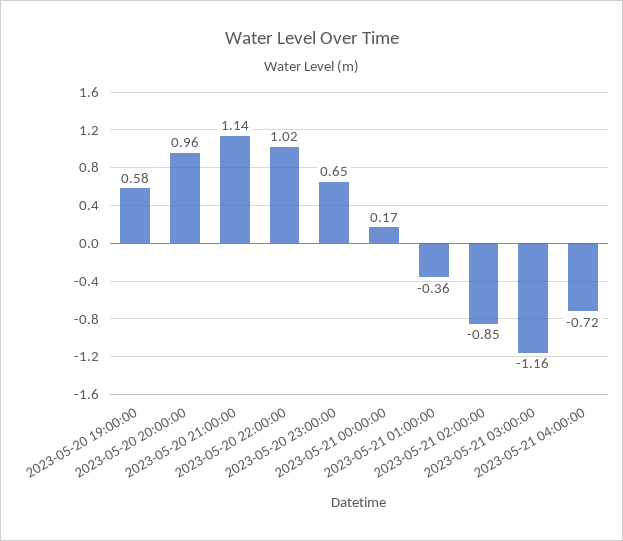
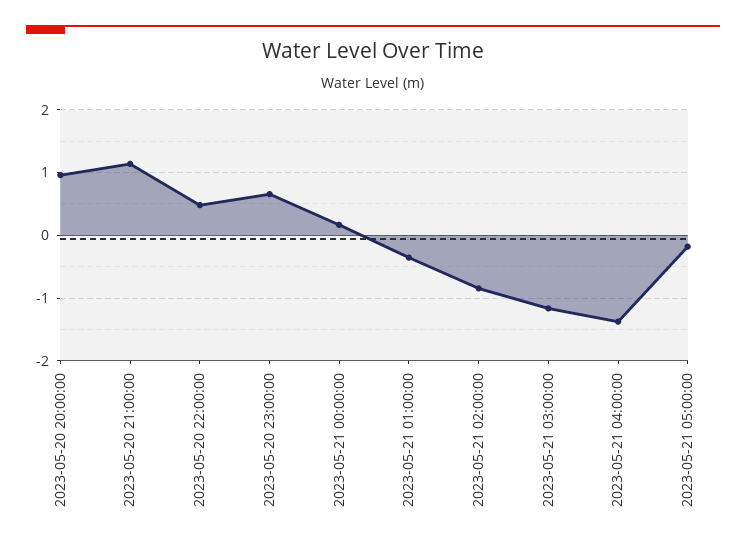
2023-05-20 19:00:00: 0.58 -> none
2023-05-20 22:00:00: 1.02 -> 0.5
2023-05-21 04:00:00: -0.72 -> -1.4
2023-05-21 05:00:00: none -> -0.2

